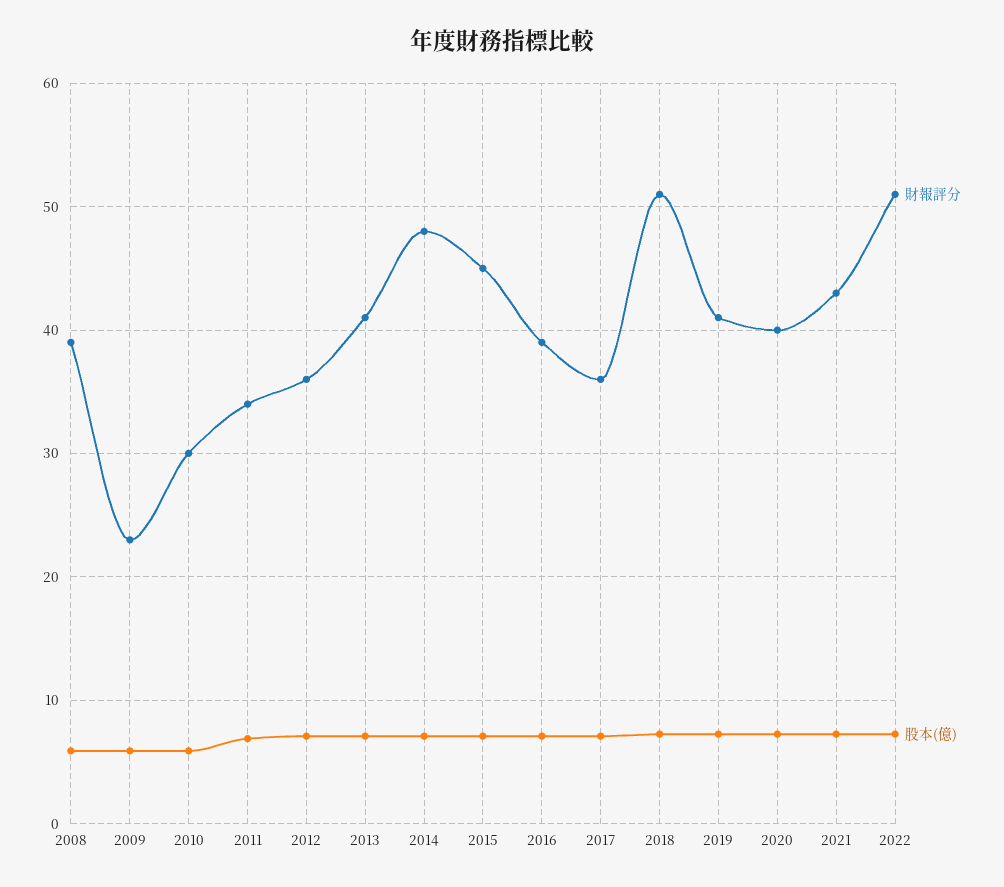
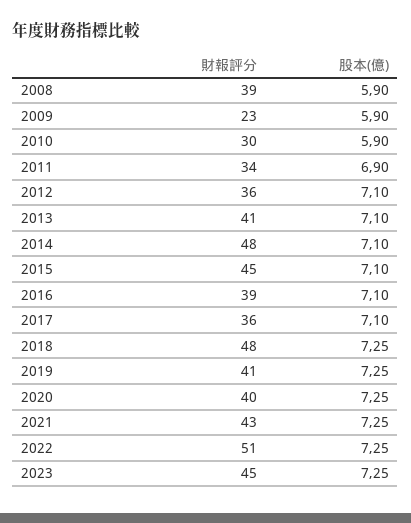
財報評分, 2018: 51 -> 48
財報評分, 2023: none -> 45
股本(億), 2023: none -> 7.25

